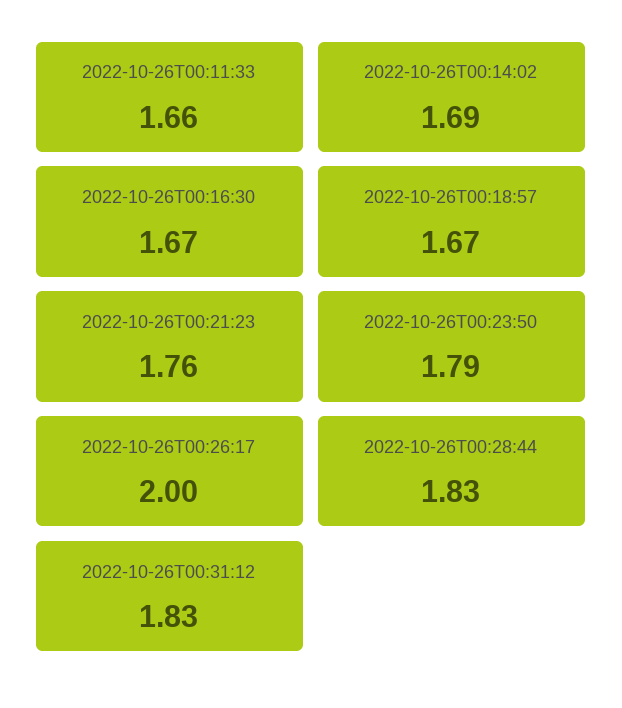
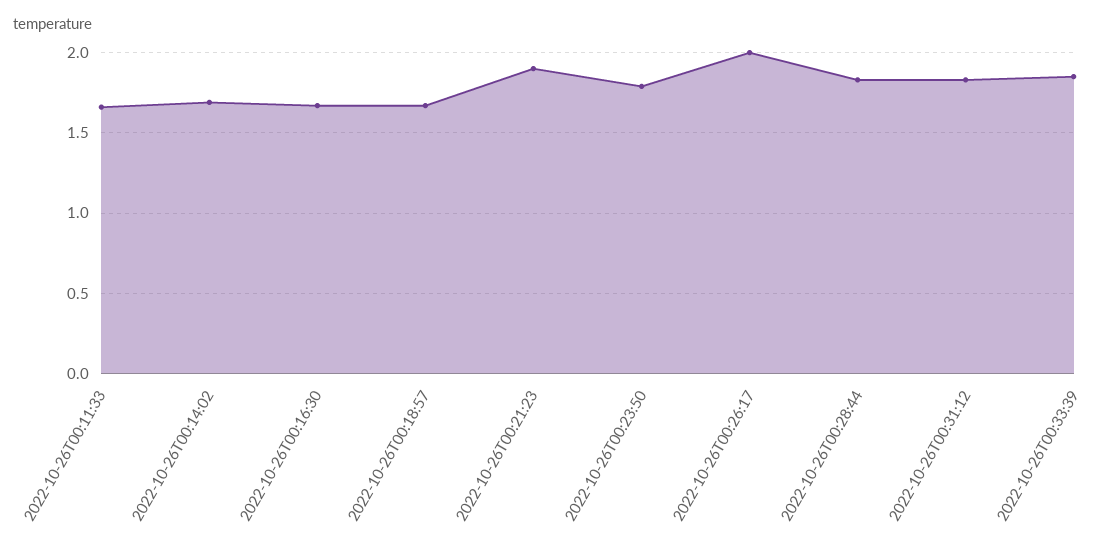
2022-10-26T00:21:23: 1.76 -> 1.9
2022-10-26T00:33:39: none -> 1.85

